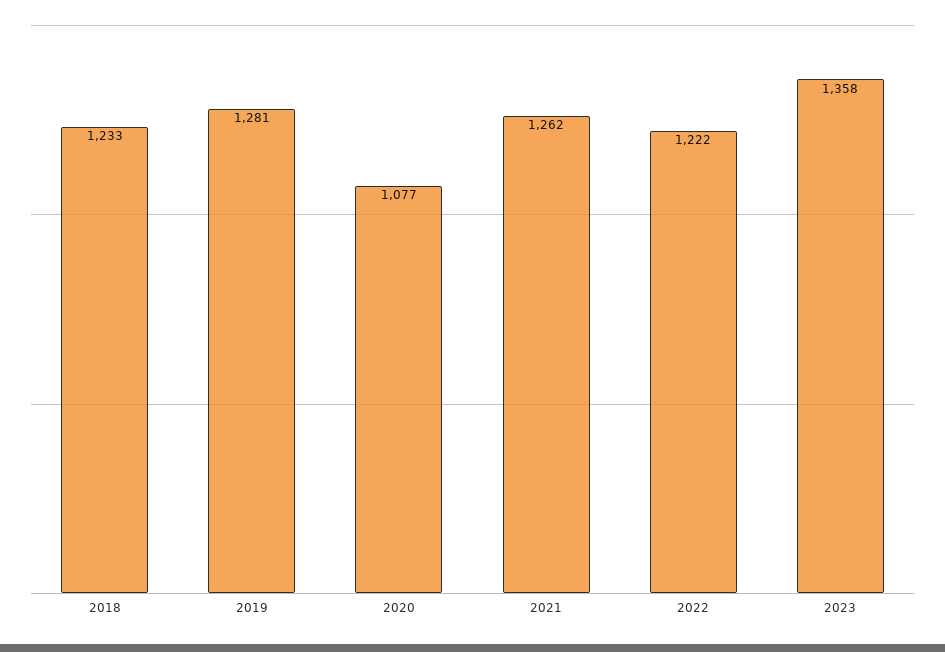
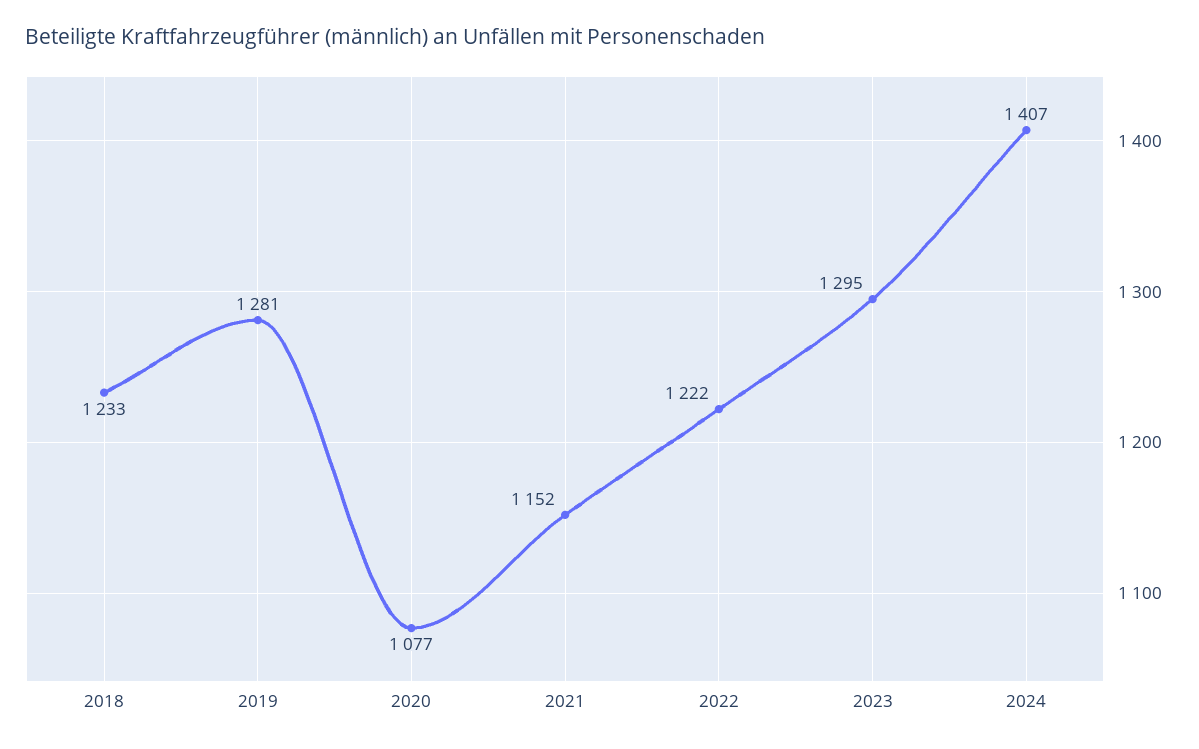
2021: 1262 -> 1152
2023: 1358 -> 1295
2024: none -> 1407

